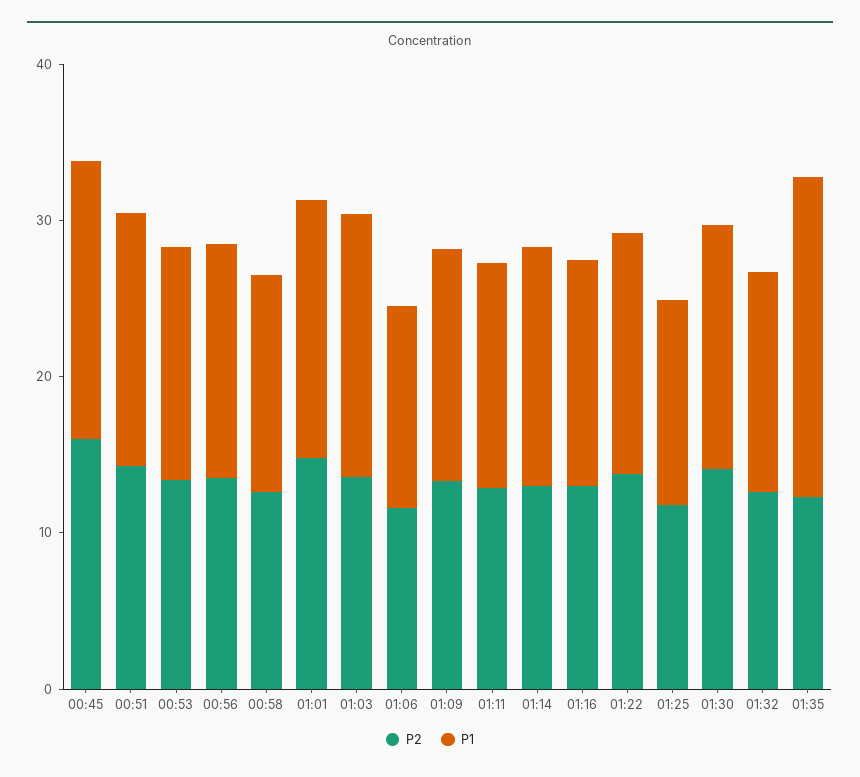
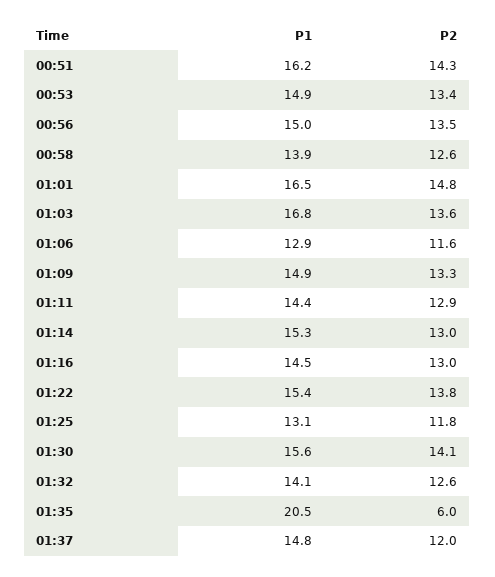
P2, 00:45: 16 -> none
P1, 00:45: 18 -> none
P2, 01:35: 12 -> 6
P1, 01:37: none -> 14.8
P2, 01:37: none -> 12

